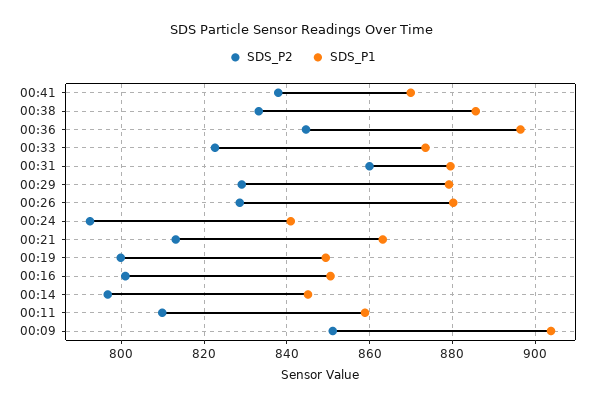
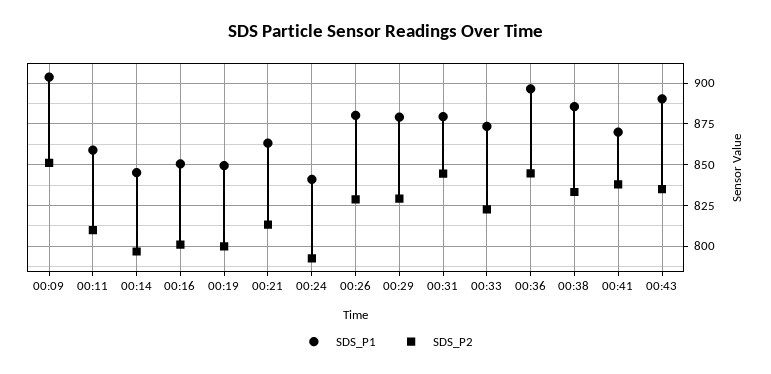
SDS_P2, 00:31: 860 -> 845
SDS_P1, 00:43: none -> 890
SDS_P2, 00:43: none -> 835

